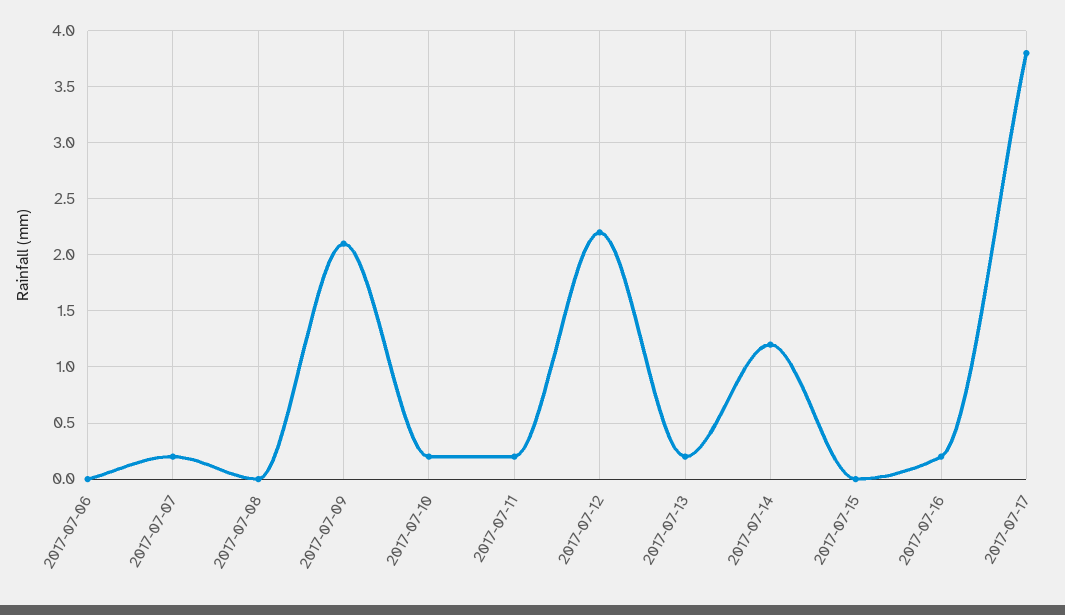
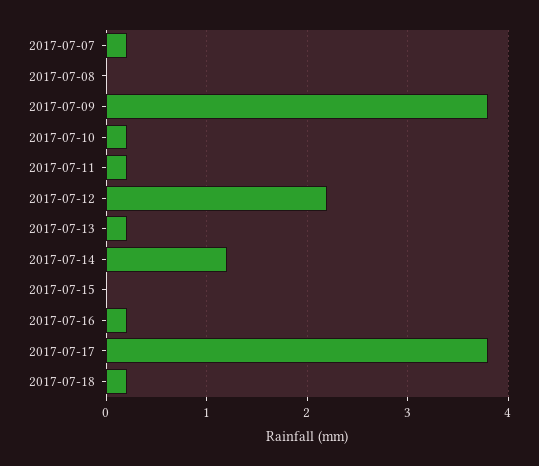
2017-07-06: 0 -> none
2017-07-09: 2.1 -> 3.8
2017-07-18: none -> 0.2

